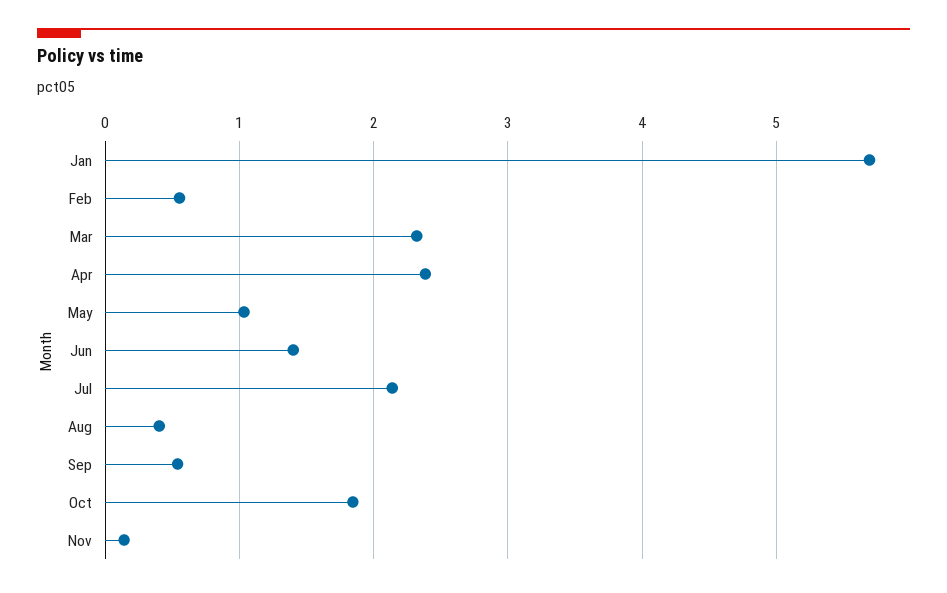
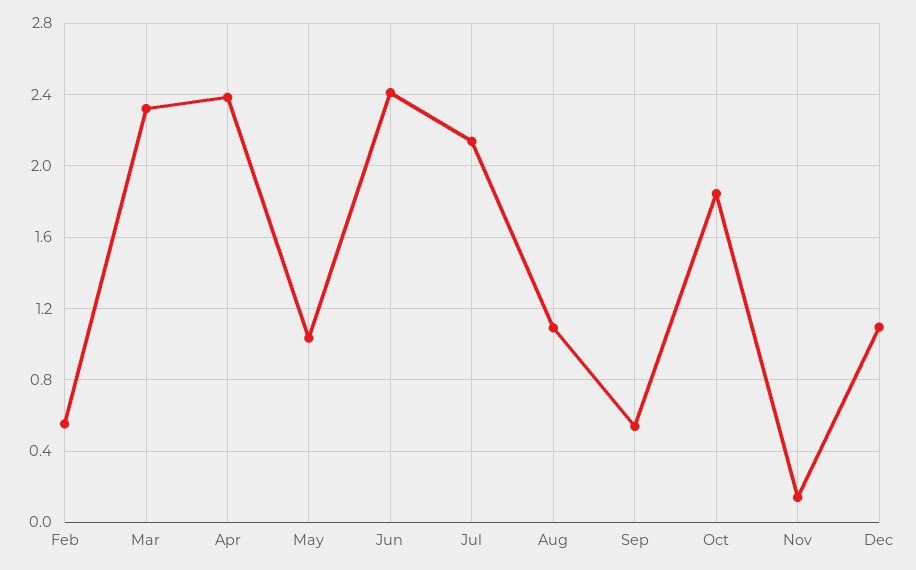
Jan: 5.7 -> none
Jun: 1.4 -> 2.4
Aug: 0.4 -> 1.1
Dec: none -> 1.1

